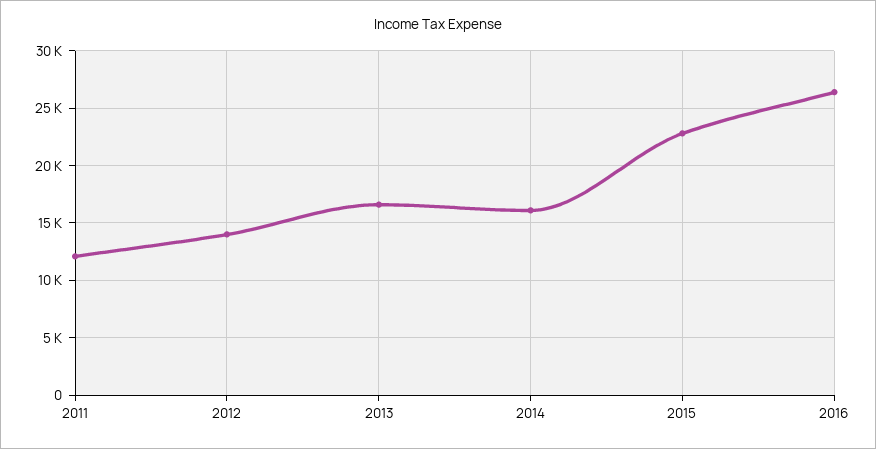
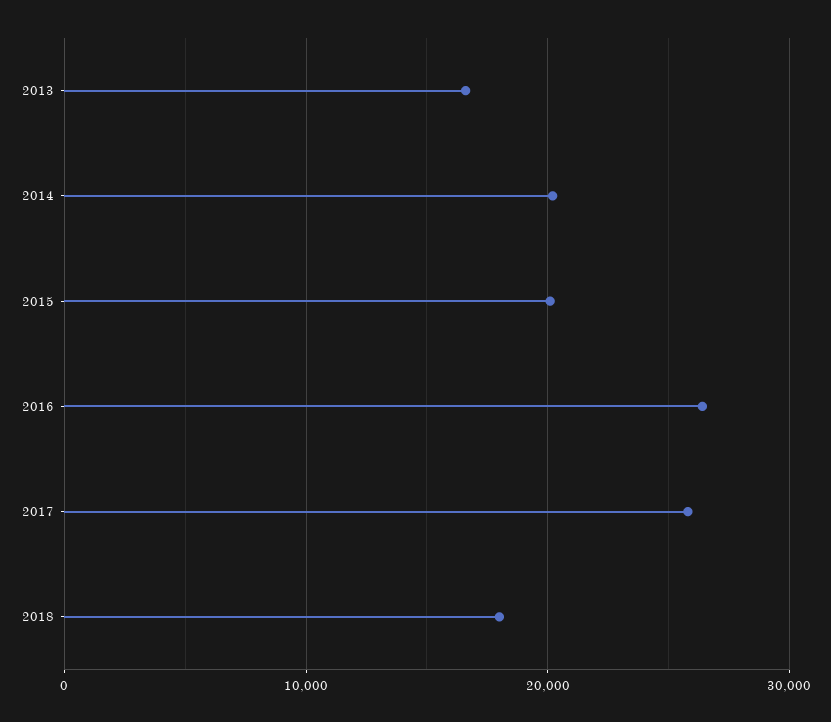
2011: 12000 -> none
2012: 14000 -> none
2014: 16000 -> 20000
2015: 23000 -> 20000
2017: none -> 26000
2018: none -> 18000

